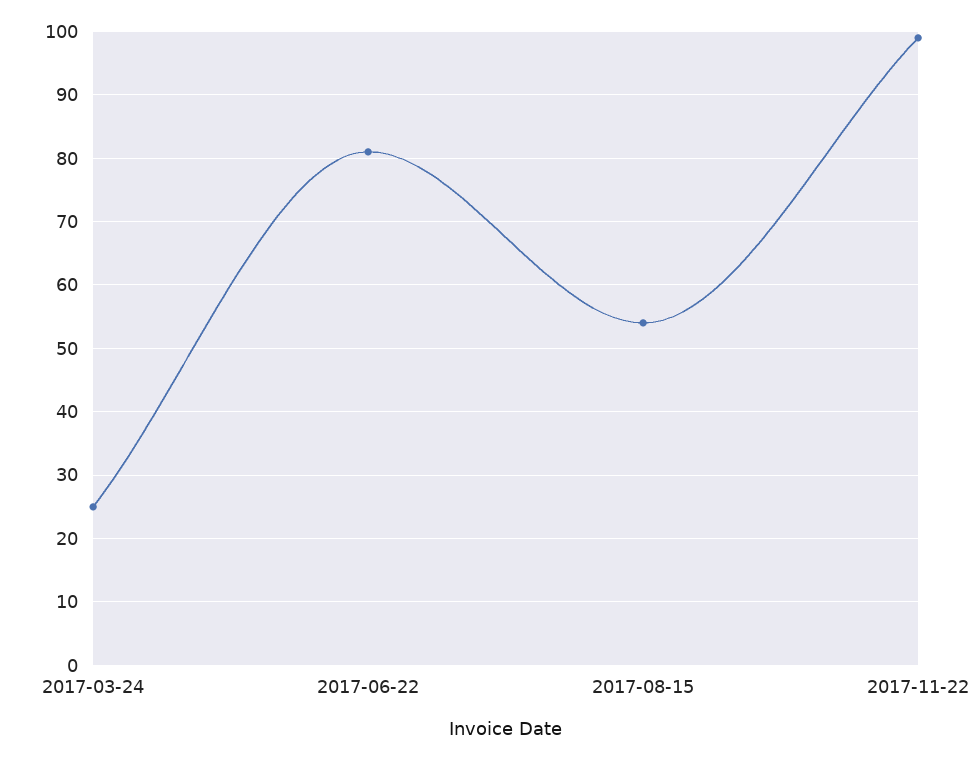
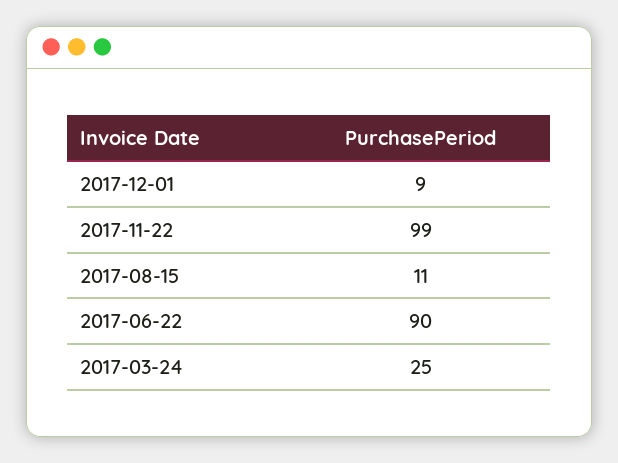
2017-06-22: 81 -> 90
2017-08-15: 54 -> 11
2017-12-01: none -> 9

